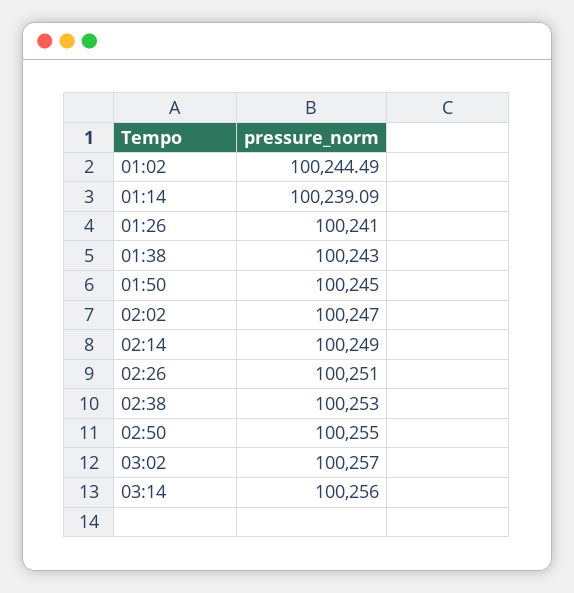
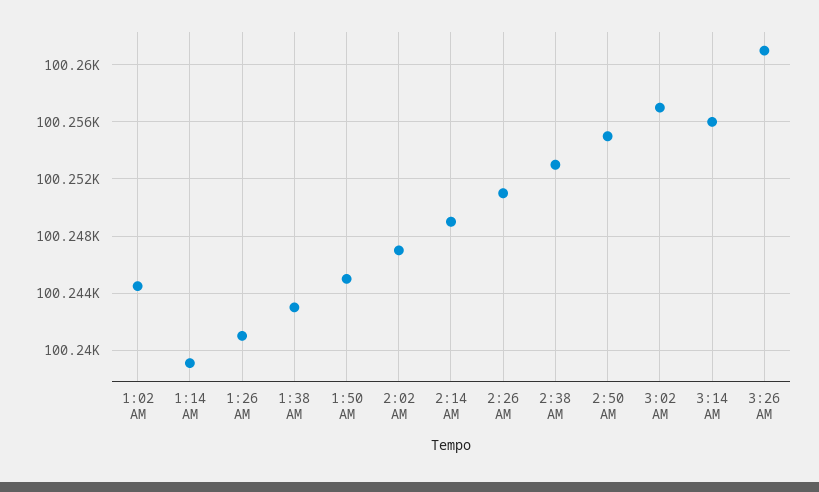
3:26 AM: none -> 100261

